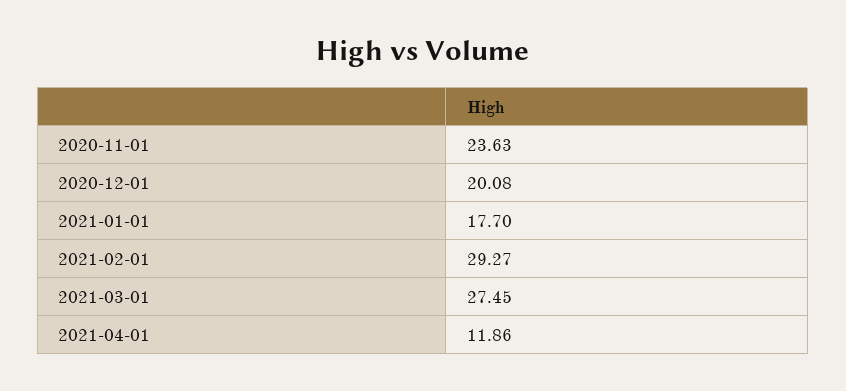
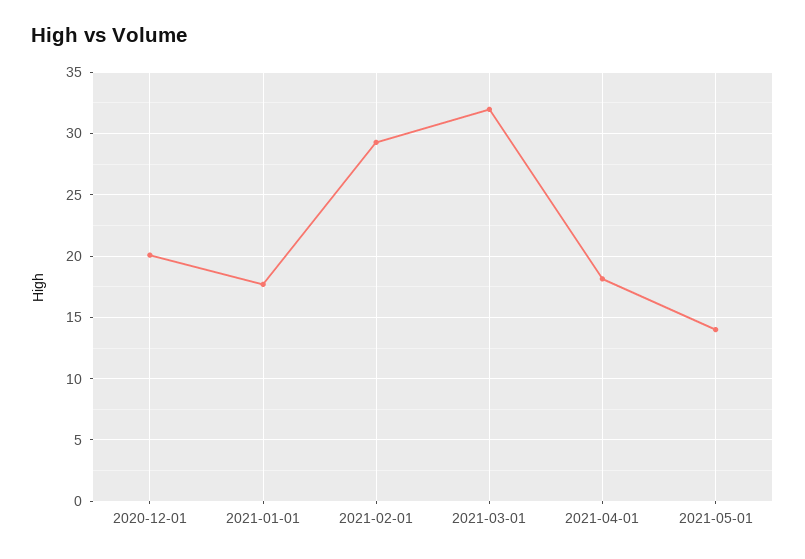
2020-11-01: 23.63 -> none
2021-03-01: 27.45 -> 32
2021-04-01: 11.86 -> 18
2021-05-01: none -> 14

